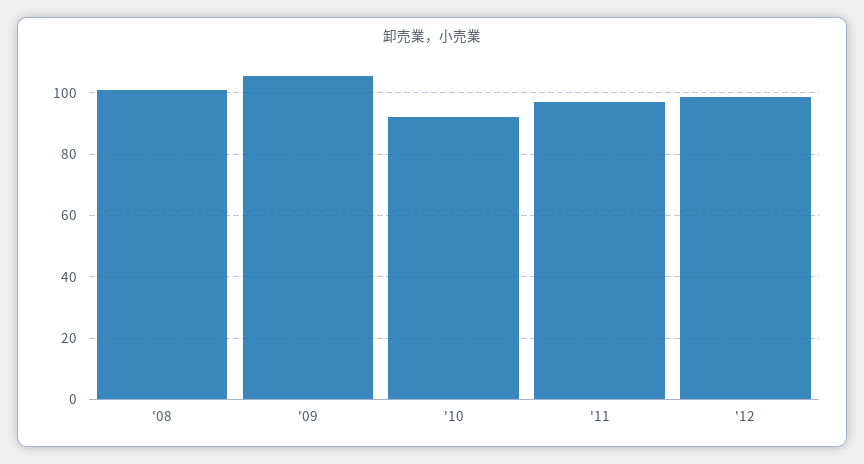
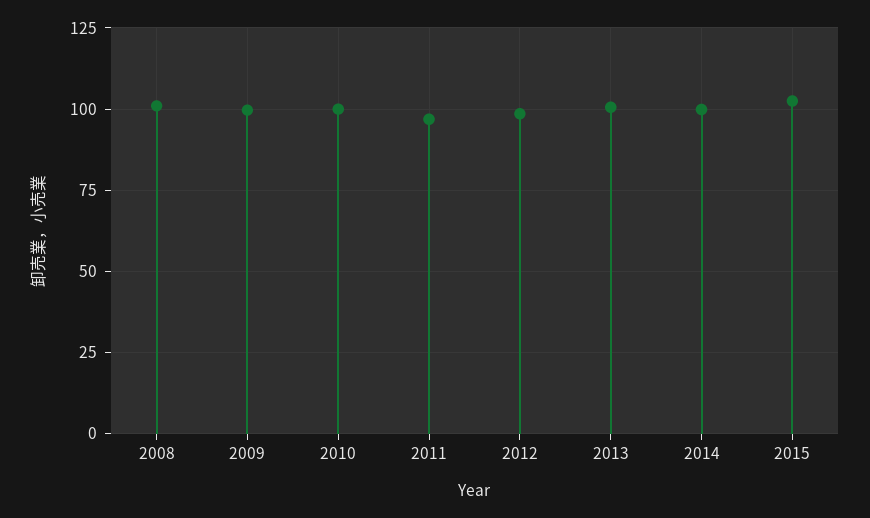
'09: 106 -> 100
'10: 92 -> 100
2013: none -> 100
2014: none -> 100
2015: none -> 102.5

